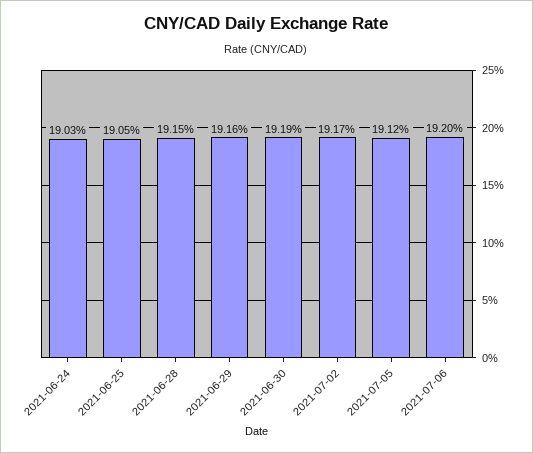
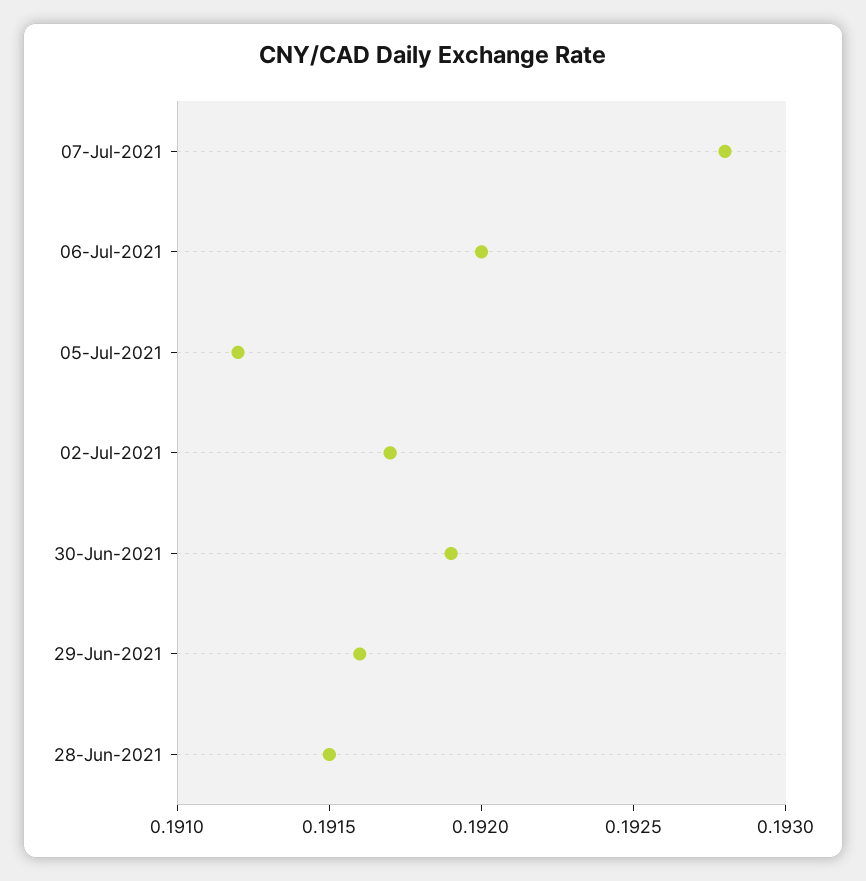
2021-06-24: 0.1903 -> none
2021-06-25: 0.1905 -> none
07-Jul-2021: none -> 0.1928

